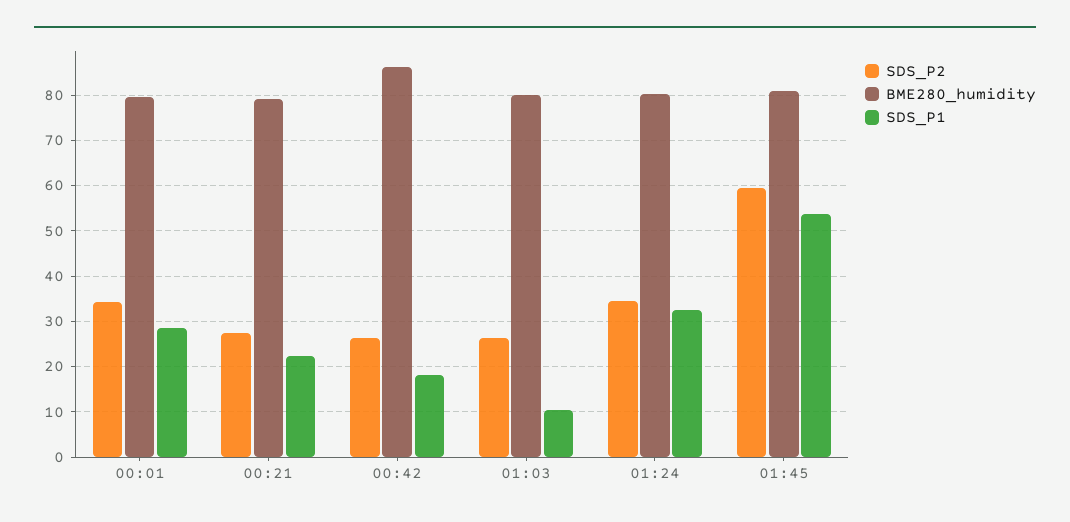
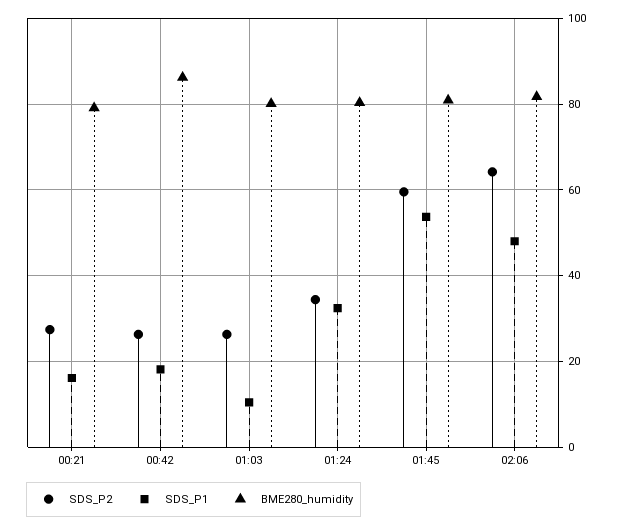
SDS_P2, 00:01: 34 -> none
BME280_humidity, 00:01: 80 -> none
SDS_P1, 00:01: 28 -> none
SDS_P1, 00:21: 22 -> 16
SDS_P2, 02:06: none -> 64
SDS_P1, 02:06: none -> 48
BME280_humidity, 02:06: none -> 82

